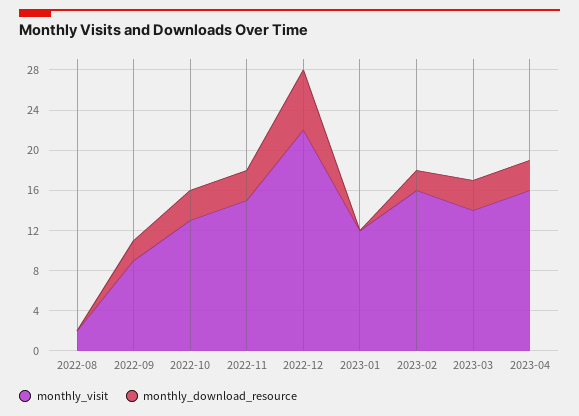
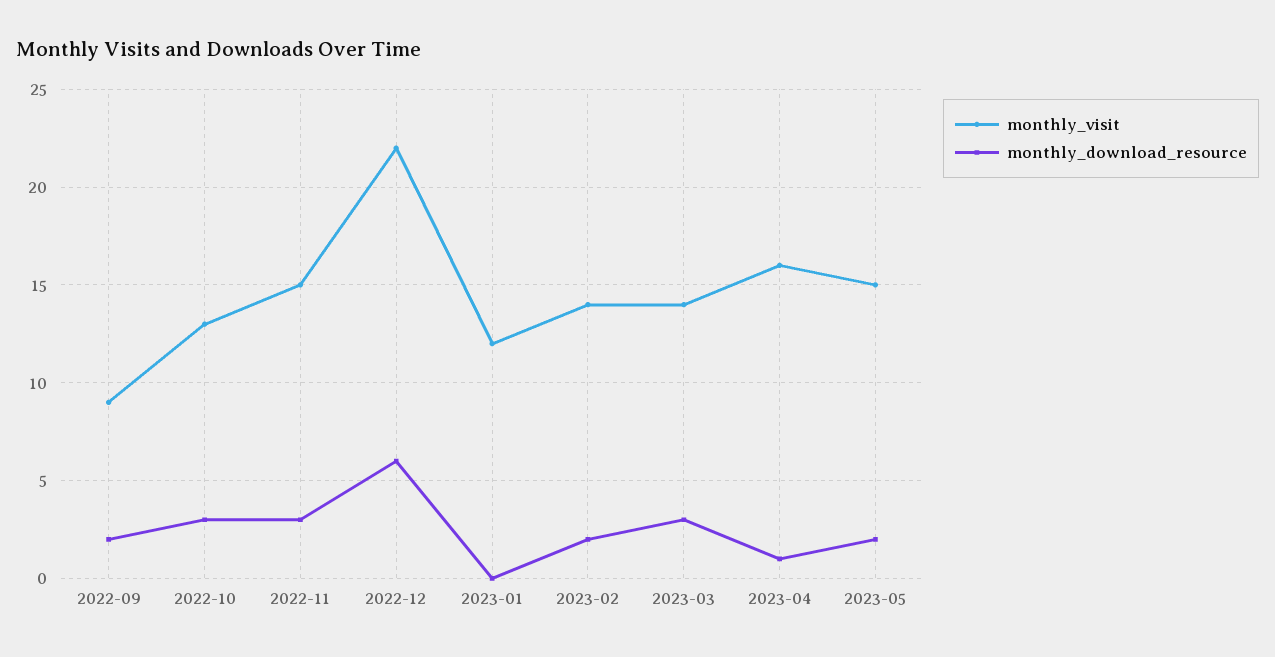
monthly_visit, 2022-08: 2 -> none
monthly_download_resource, 2022-08: 0 -> none
monthly_visit, 2023-02: 16 -> 14
monthly_download_resource, 2023-04: 3 -> 1
monthly_visit, 2023-05: none -> 15
monthly_download_resource, 2023-05: none -> 2

